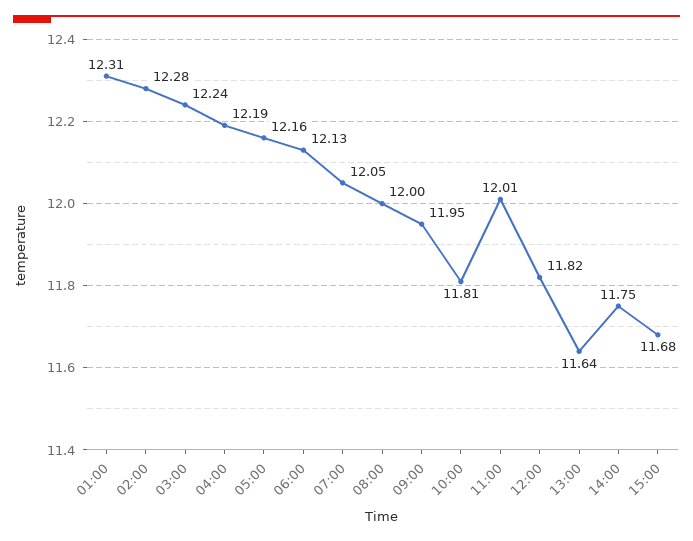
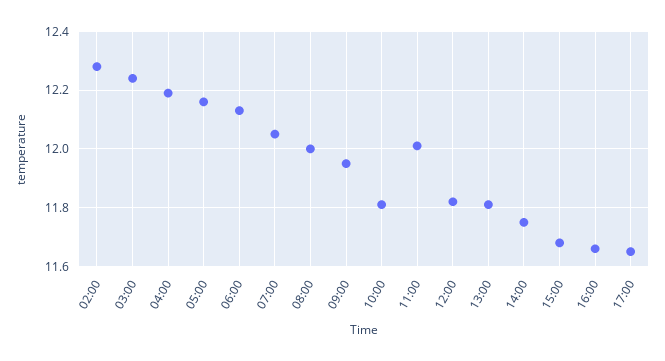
01:00: 12.31 -> none
13:00: 11.64 -> 11.8
16:00: none -> 11.65
17:00: none -> 11.65

